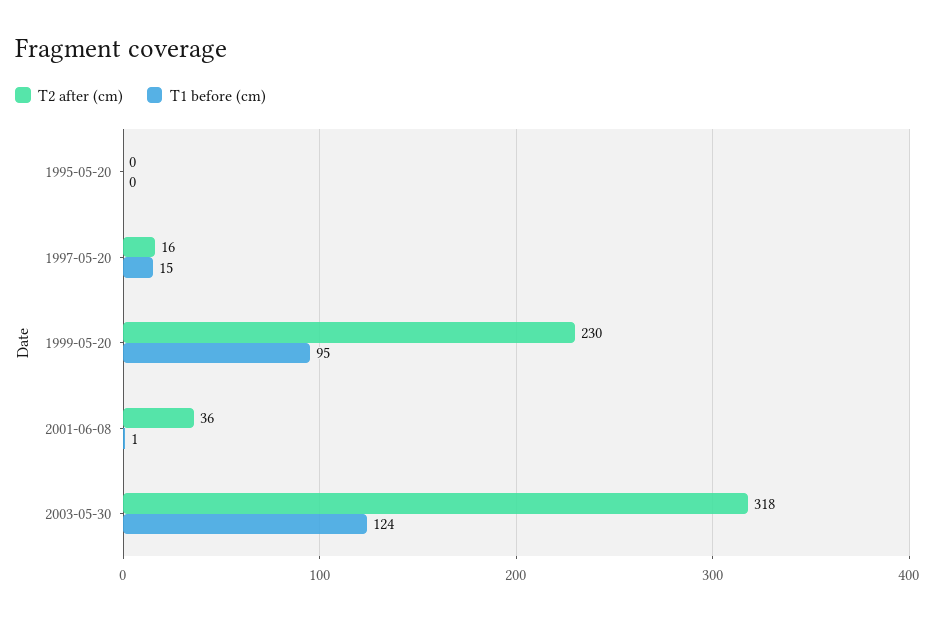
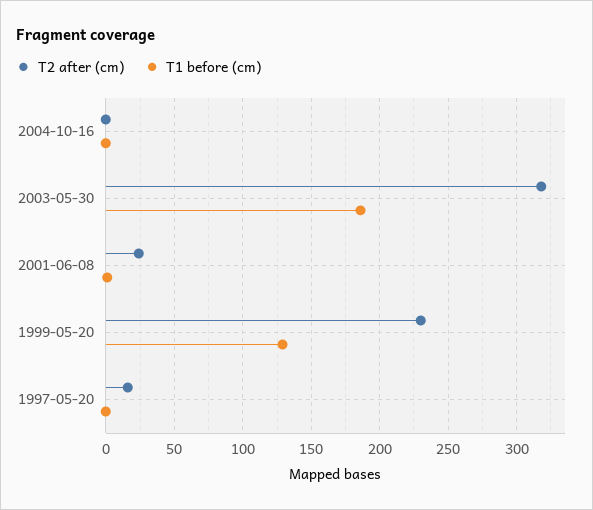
T2 after (cm), 1995-05-20: 0 -> none
T1 before (cm), 1995-05-20: 0 -> none
T1 before (cm), 1997-05-20: 15 -> 0
T1 before (cm), 1999-05-20: 95 -> 130
T2 after (cm), 2001-06-08: 36 -> 25
T1 before (cm), 2003-05-30: 124 -> 185
T2 after (cm), 2004-10-16: none -> 0
T1 before (cm), 2004-10-16: none -> 0

